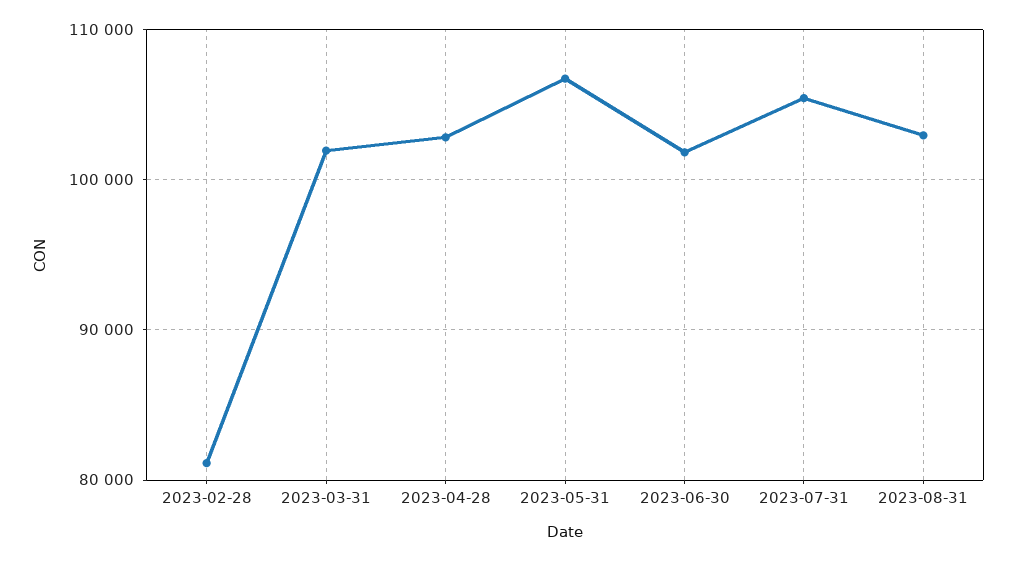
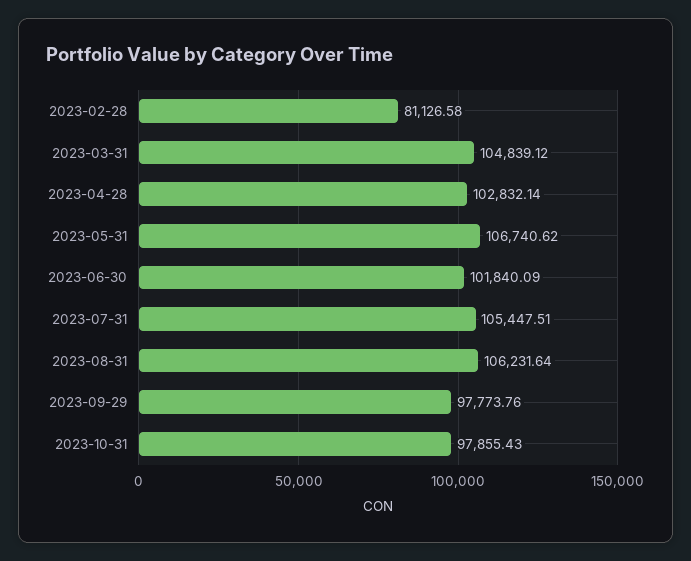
2023-03-31: 102000 -> 104839.12
2023-08-31: 103000 -> 106231.64
2023-09-29: none -> 97773.76
2023-10-31: none -> 97855.43

